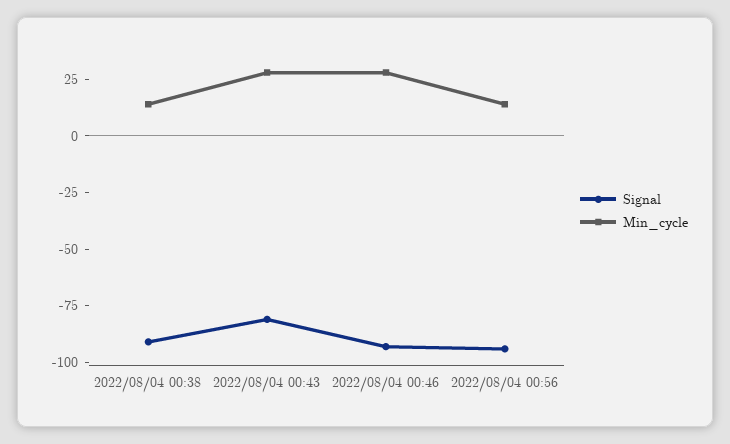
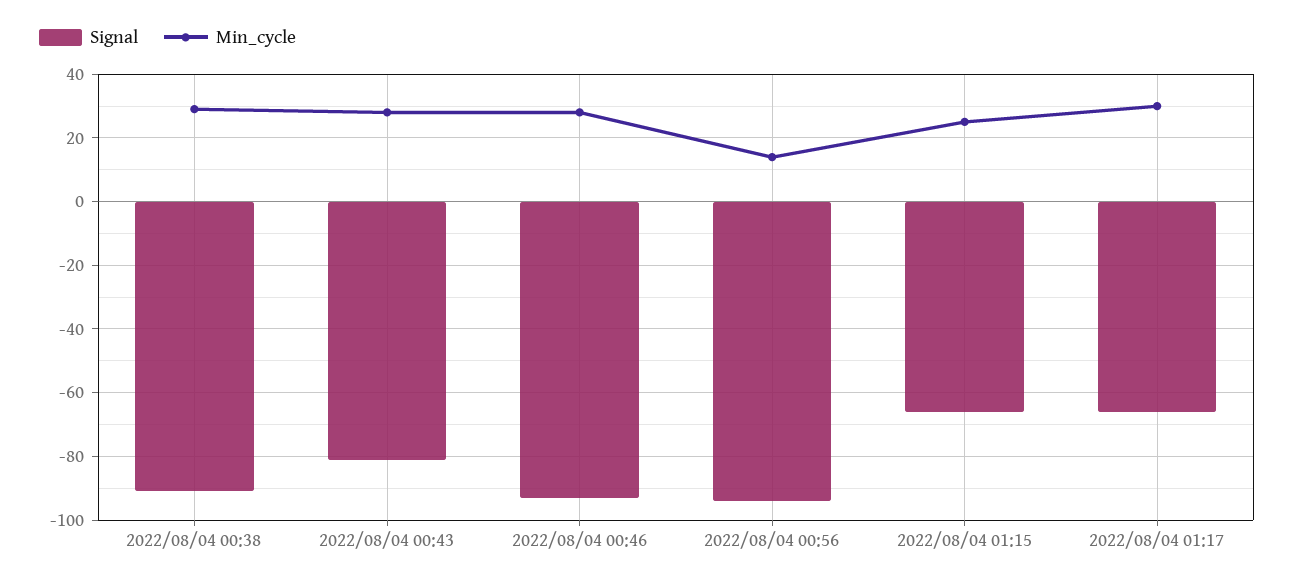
Min_cycle, 2022/08/04 00:38: 15 -> 30
Signal, 2022/08/04 01:15: none -> -65
Min_cycle, 2022/08/04 01:15: none -> 25
Signal, 2022/08/04 01:17: none -> -65
Min_cycle, 2022/08/04 01:17: none -> 30

